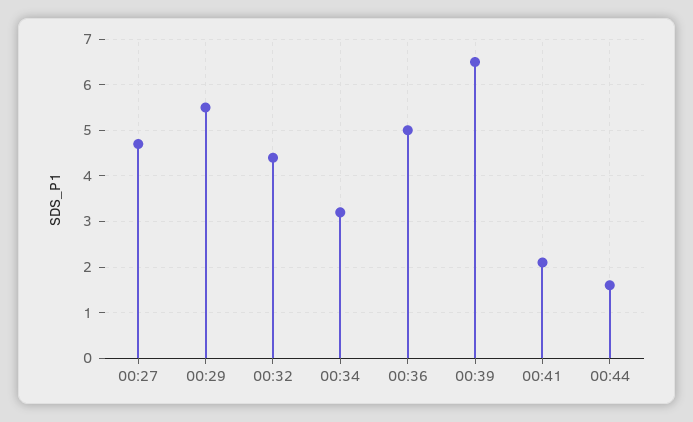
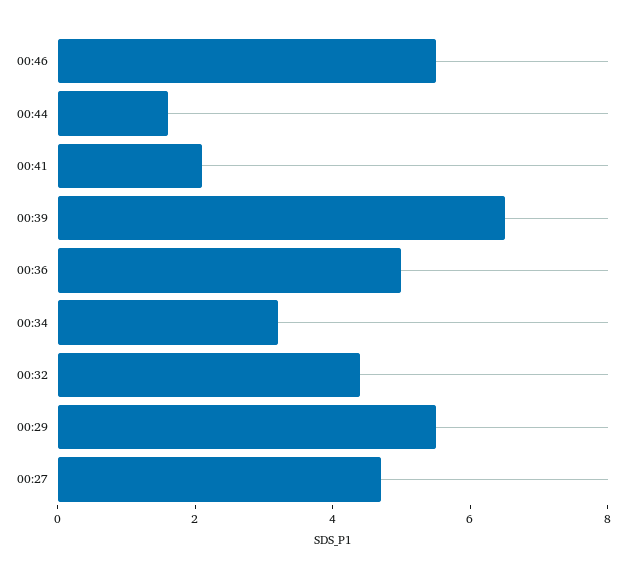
00:46: none -> 5.5

